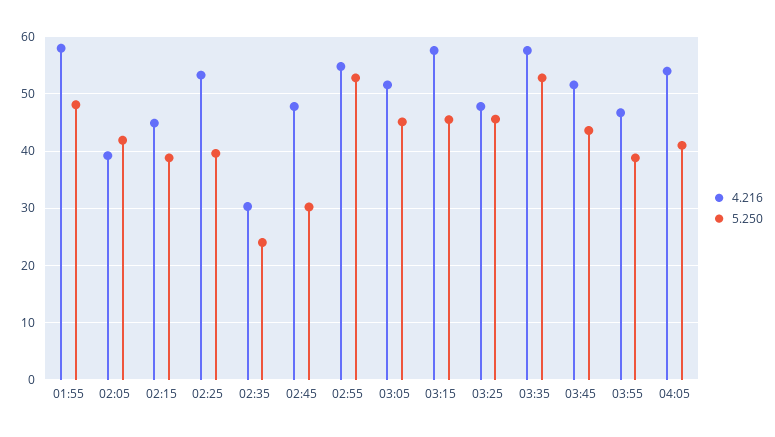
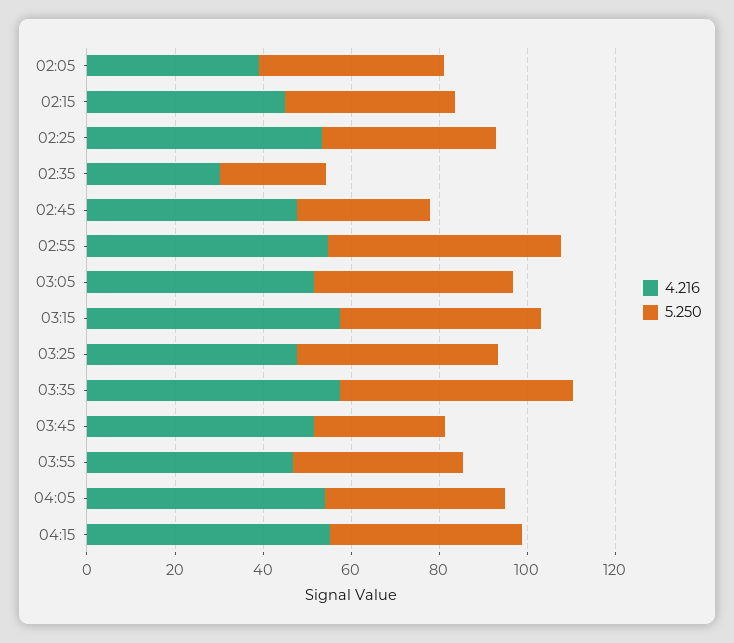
4.216, 01:55: 58 -> none
5.250, 01:55: 48 -> none
5.250, 03:45: 44 -> 30
4.216, 04:15: none -> 55
5.250, 04:15: none -> 45

